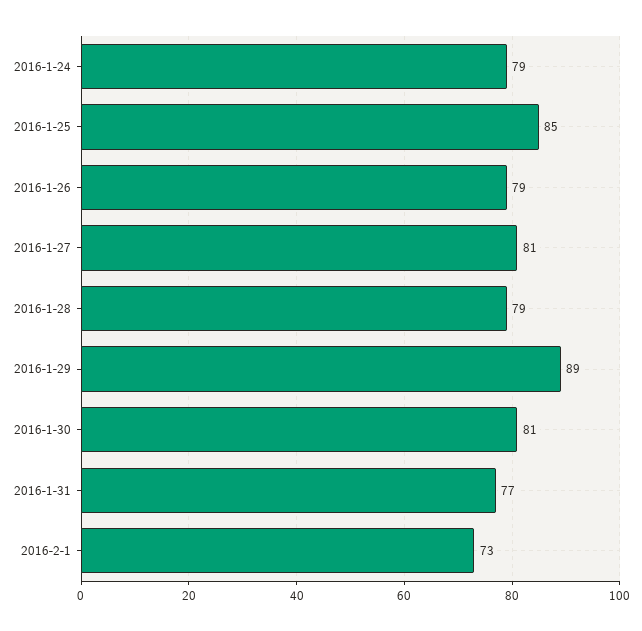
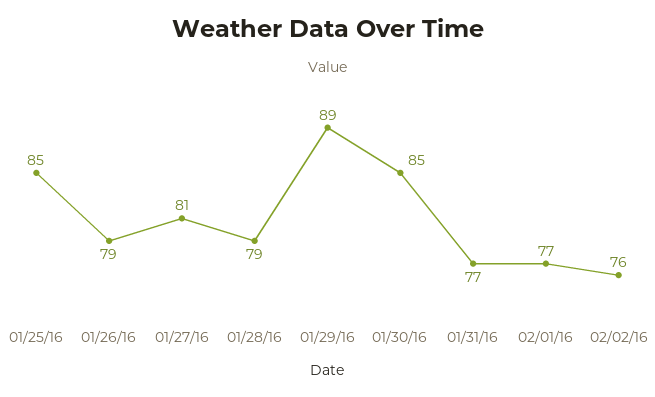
2016-1-24: 79 -> none
2016-1-30: 81 -> 85
2016-2-1: 73 -> 77
02/02/16: none -> 76

